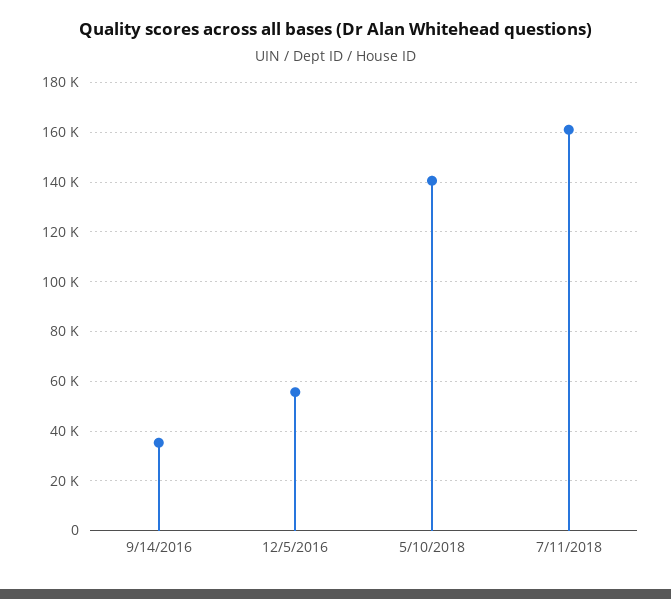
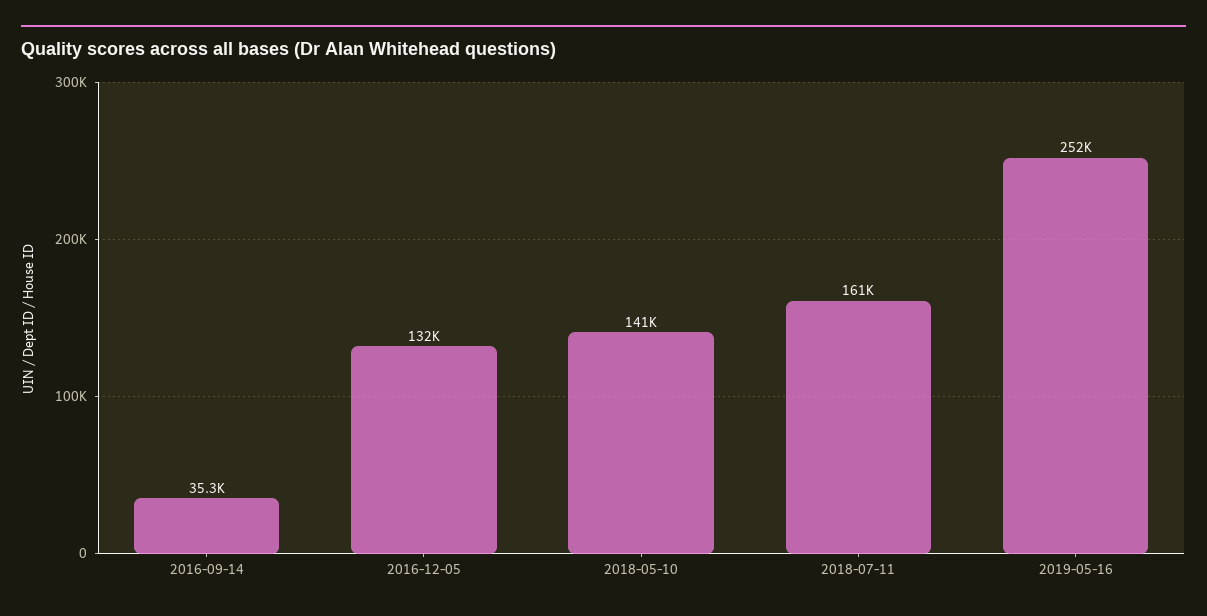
12/5/2016: 55000 -> 132000
2019-05-16: none -> 252000

